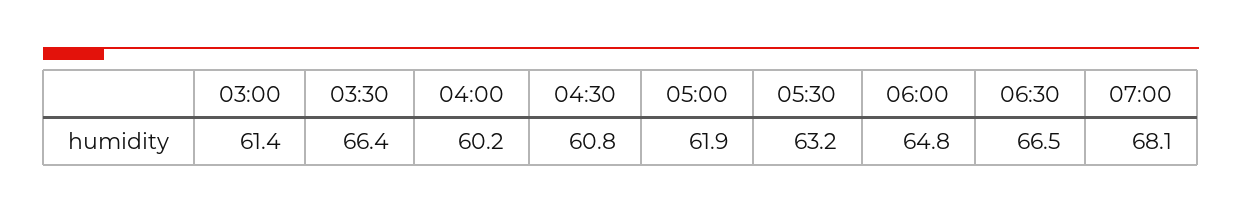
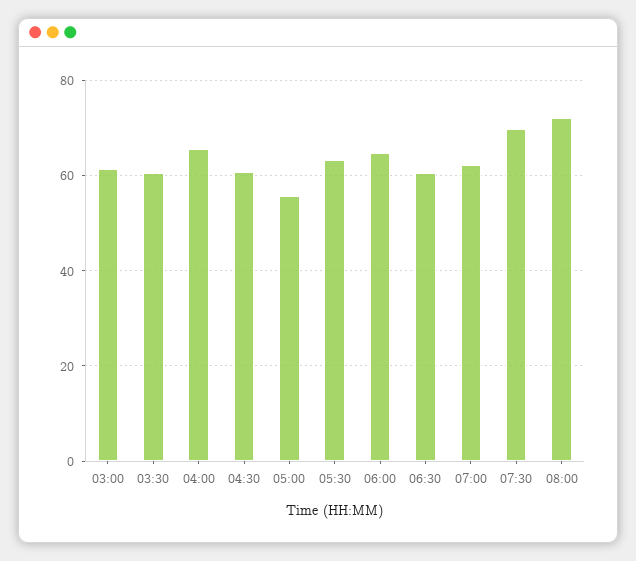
03:30: 66.4 -> 60
04:00: 60.2 -> 66
05:00: 61.9 -> 56
06:30: 66.5 -> 60
07:00: 68.1 -> 62
07:30: none -> 70
08:00: none -> 72

